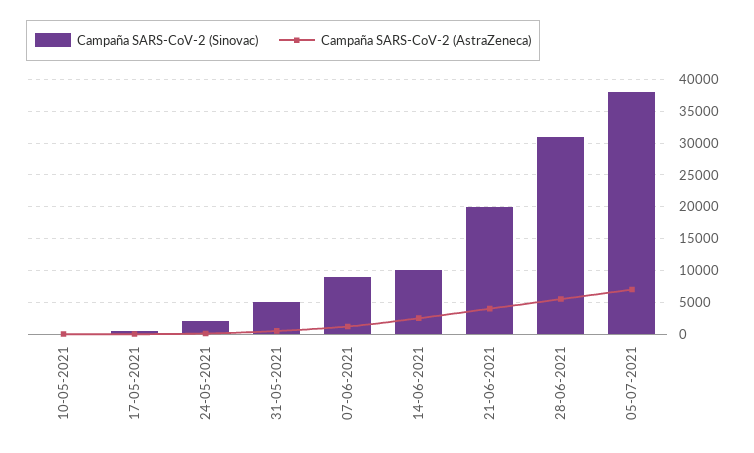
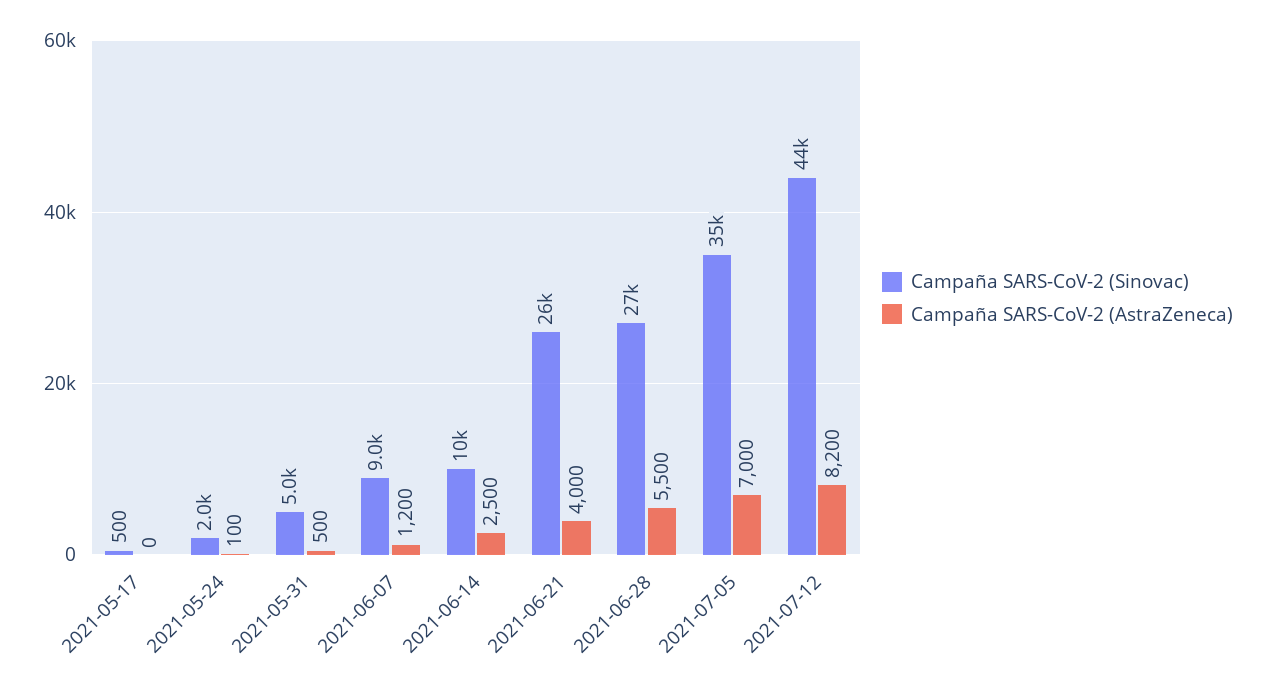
Campaña SARS-CoV-2 (Sinovac), 10-05-2021: 0 -> none
Campaña SARS-CoV-2 (AstraZeneca), 10-05-2021: 0 -> none
Campaña SARS-CoV-2 (Sinovac), 21-06-2021: 20000 -> 26000
Campaña SARS-CoV-2 (Sinovac), 28-06-2021: 31000 -> 27000
Campaña SARS-CoV-2 (Sinovac), 05-07-2021: 38000 -> 35000
Campaña SARS-CoV-2 (Sinovac), 2021-07-12: none -> 44000
Campaña SARS-CoV-2 (AstraZeneca), 2021-07-12: none -> 8200

